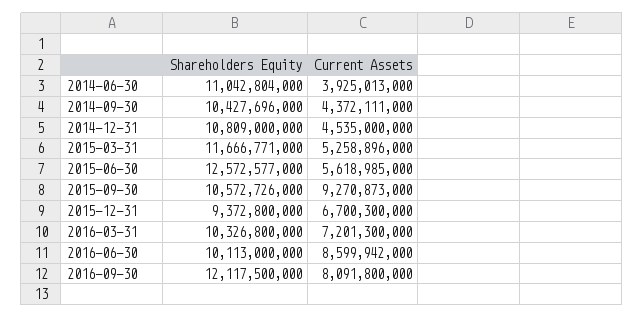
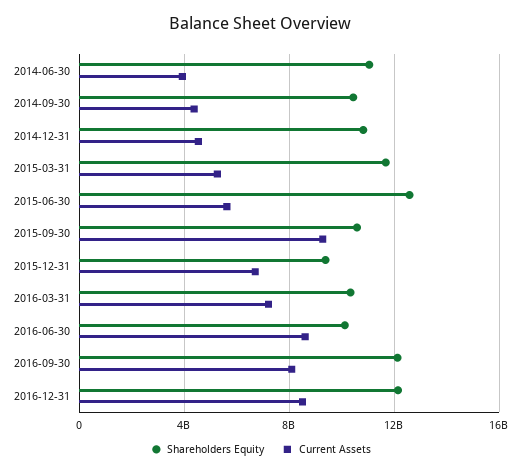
Shareholders Equity, 2016-12-31: none -> 12000000000
Current Assets, 2016-12-31: none -> 8500000000

